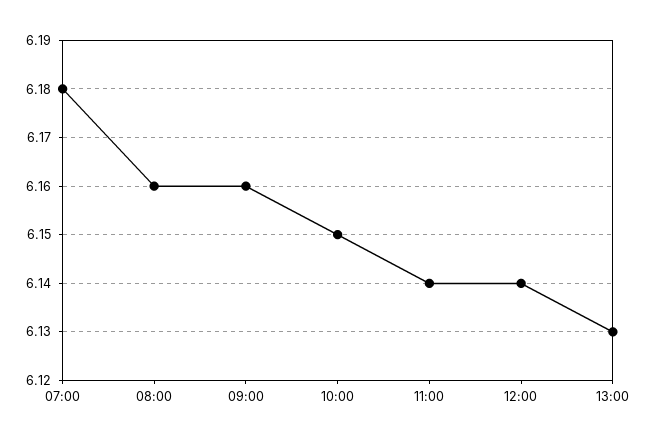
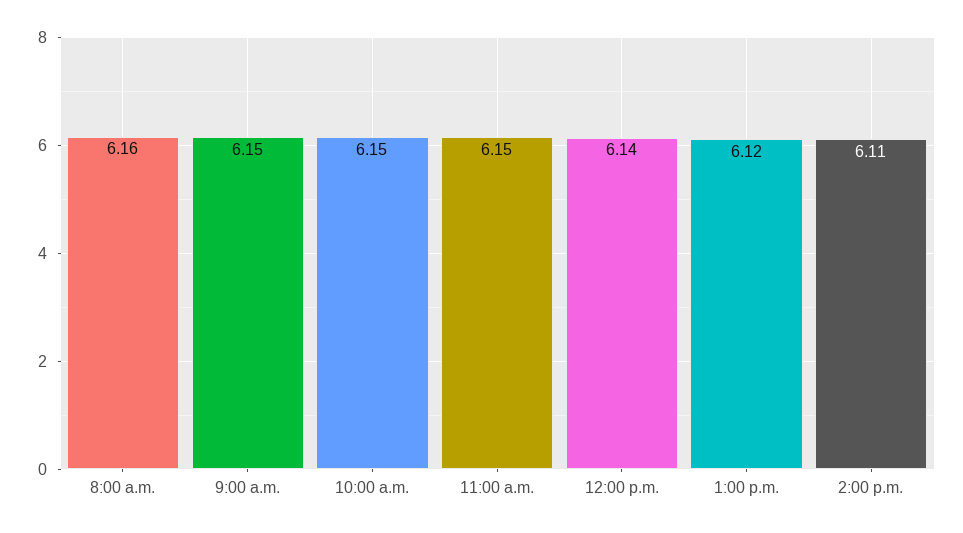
07:00: 6.18 -> none
09:00: 6.16 -> 6.15
11:00: 6.14 -> 6.15
13:00: 6.13 -> 6.12
2:00 p.m.: none -> 6.11

